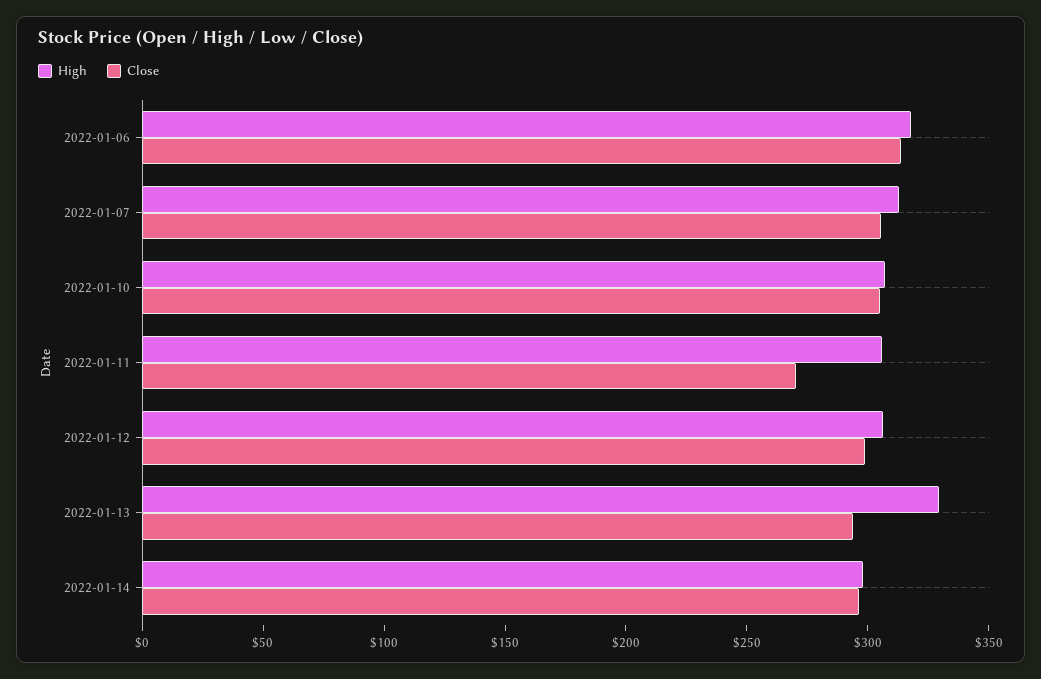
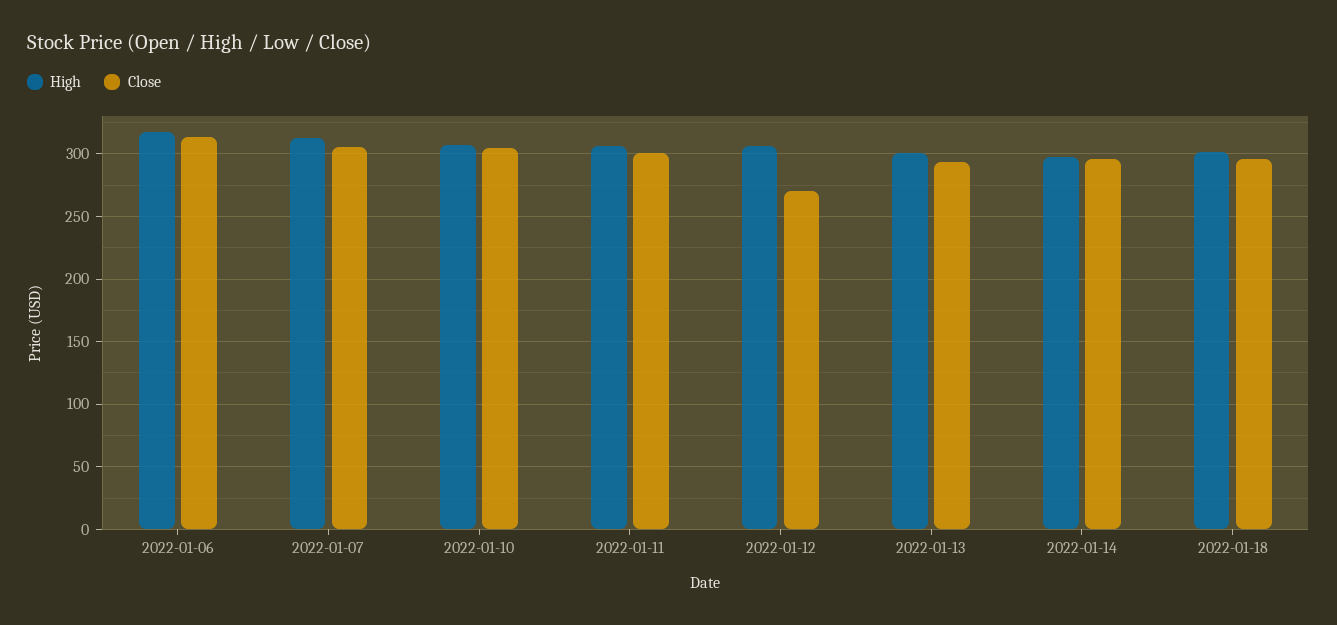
Close, 2022-01-11: 270 -> 300
Close, 2022-01-12: 300 -> 270
High, 2022-01-13: 330 -> 300
High, 2022-01-18: none -> 300
Close, 2022-01-18: none -> 295

